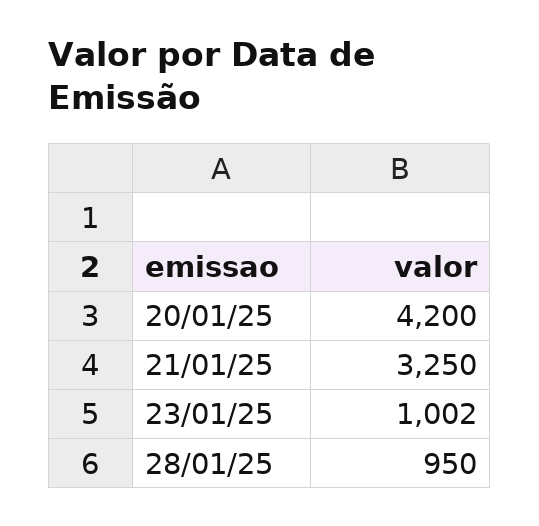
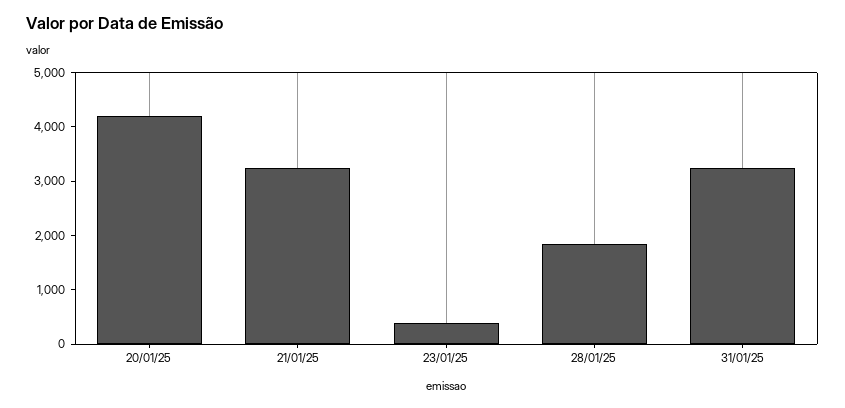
23/01/25: 1002 -> 400
28/01/25: 950 -> 1800
31/01/25: none -> 3200

